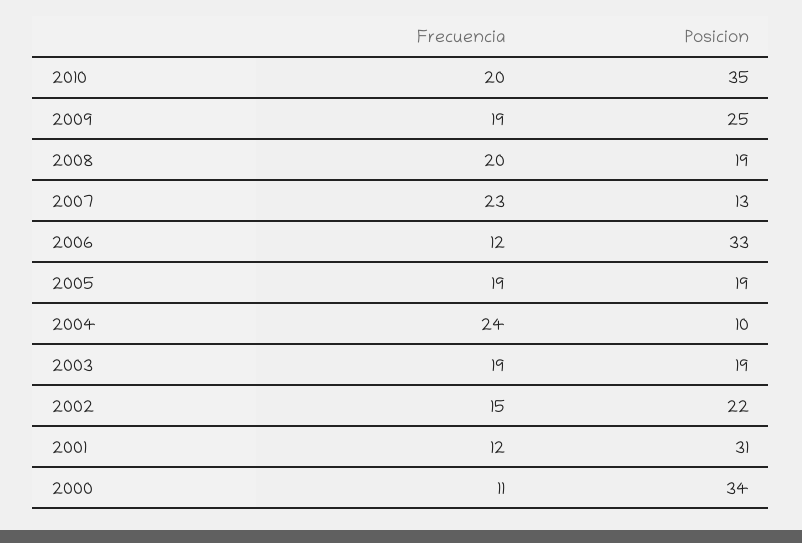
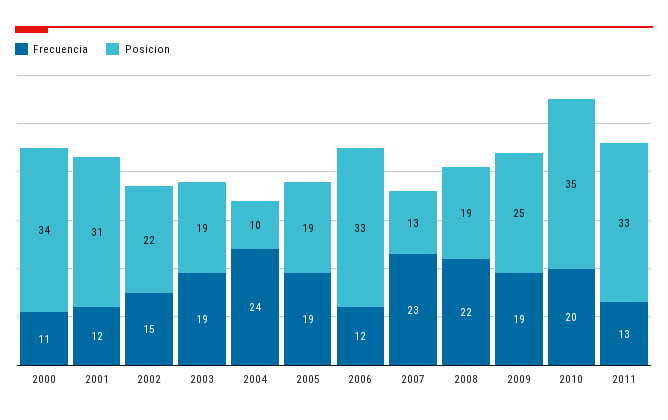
Frecuencia, 2008: 20 -> 22
Frecuencia, 2011: none -> 13
Posicion, 2011: none -> 33

